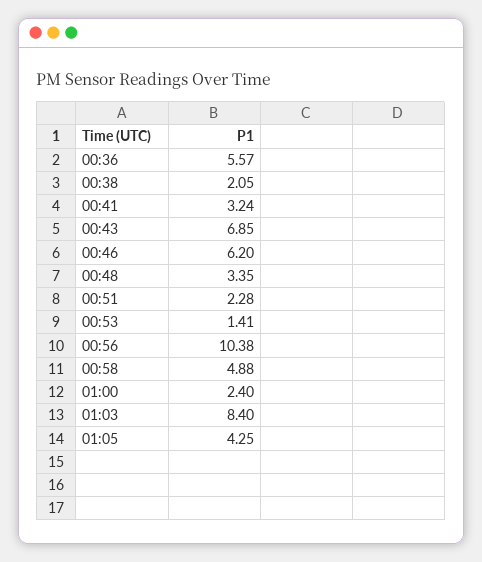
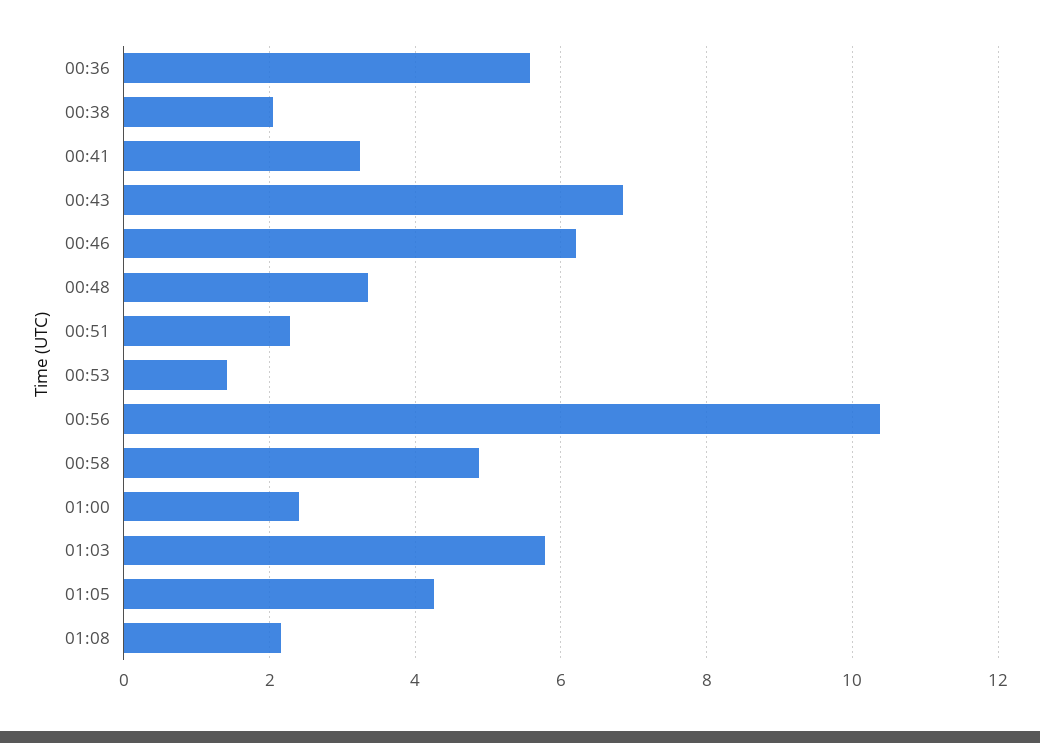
01:03: 8.4 -> 5.8
01:08: none -> 2.2

